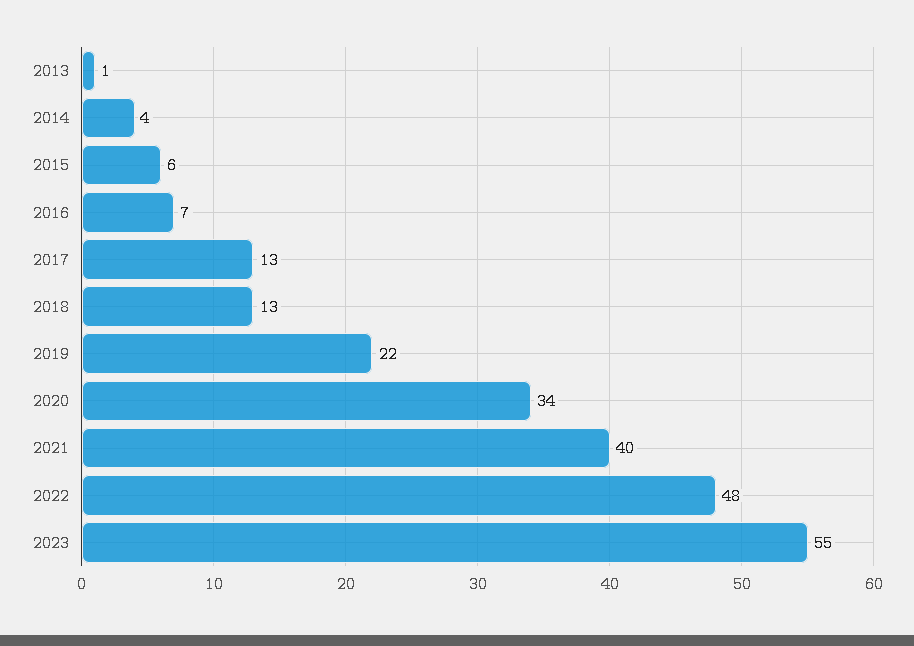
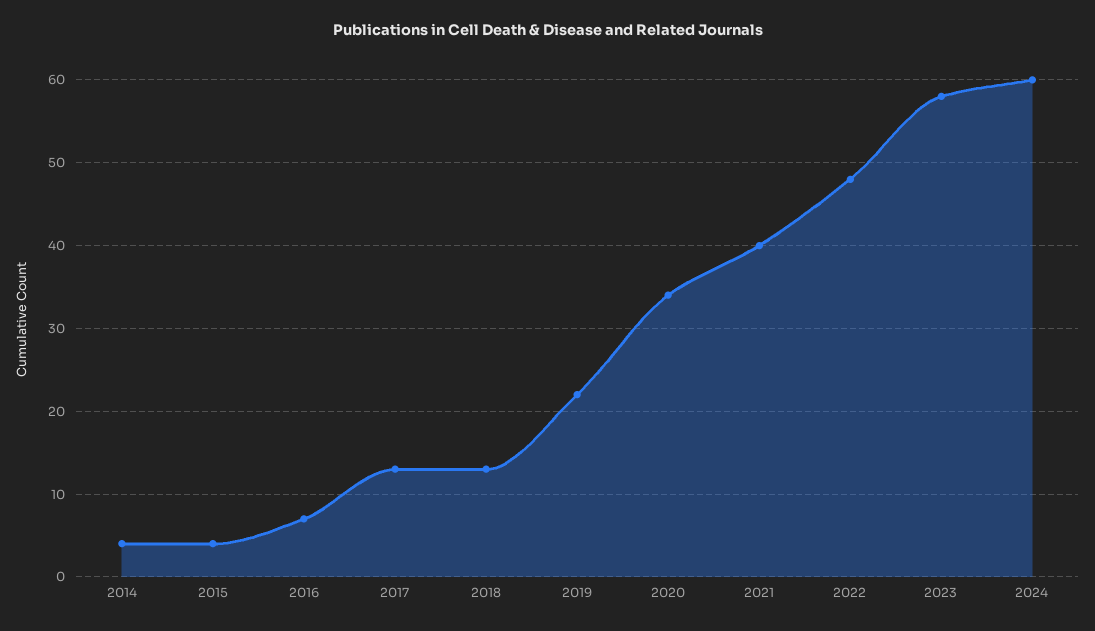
2013: 1 -> none
2015: 6 -> 4
2023: 55 -> 58
2024: none -> 60

